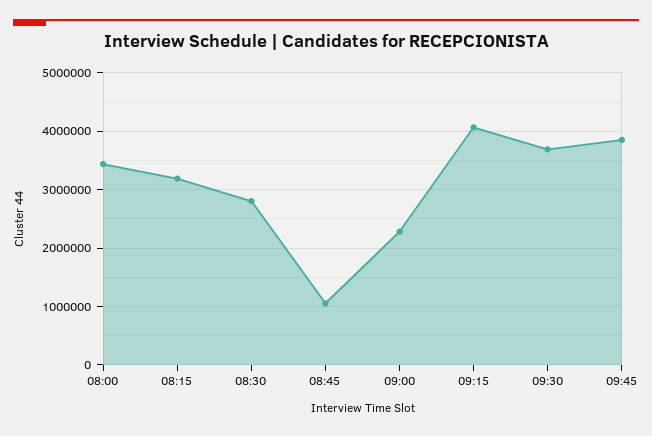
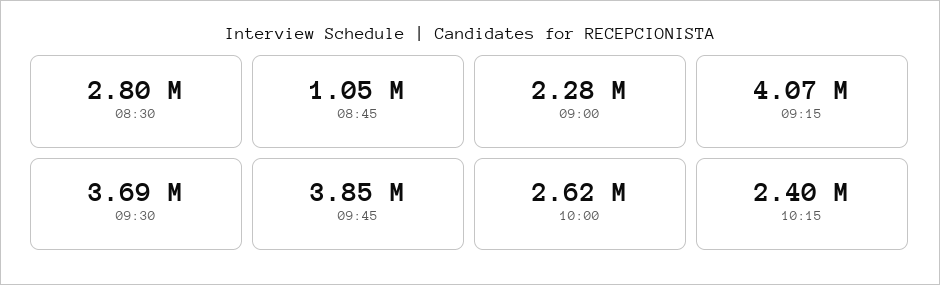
08:00: 3400000 -> none
08:15: 3200000 -> none
10:00: none -> 2620000
10:15: none -> 2400000

